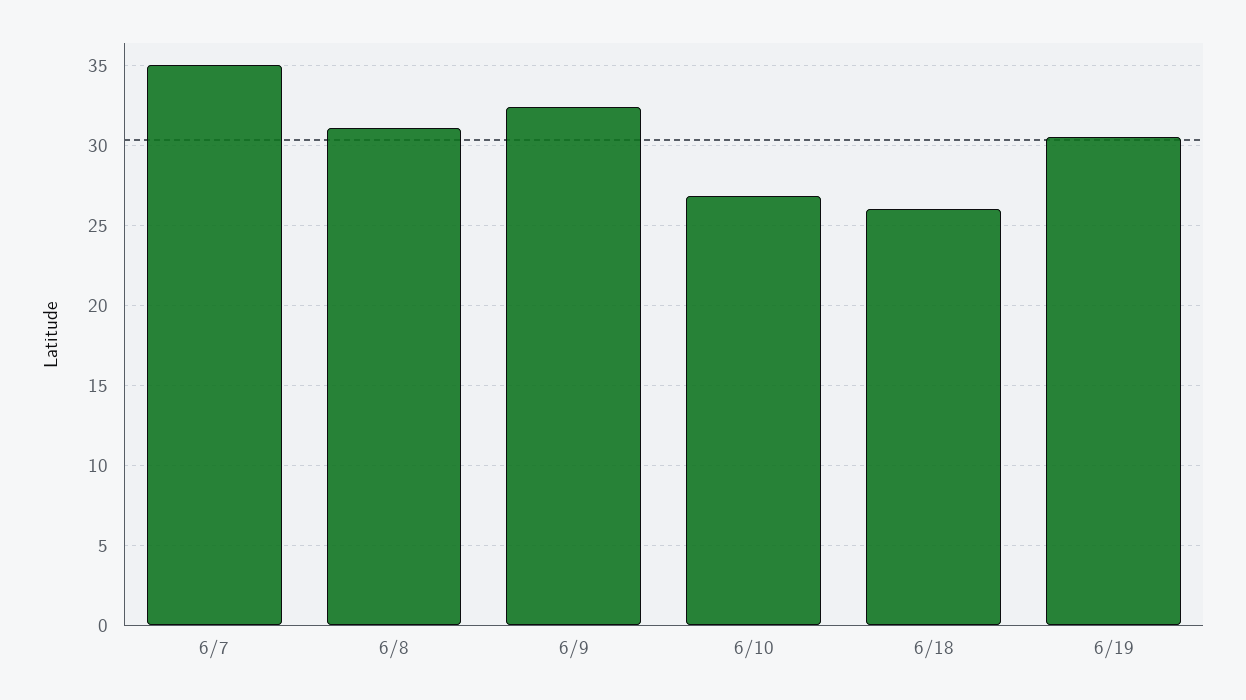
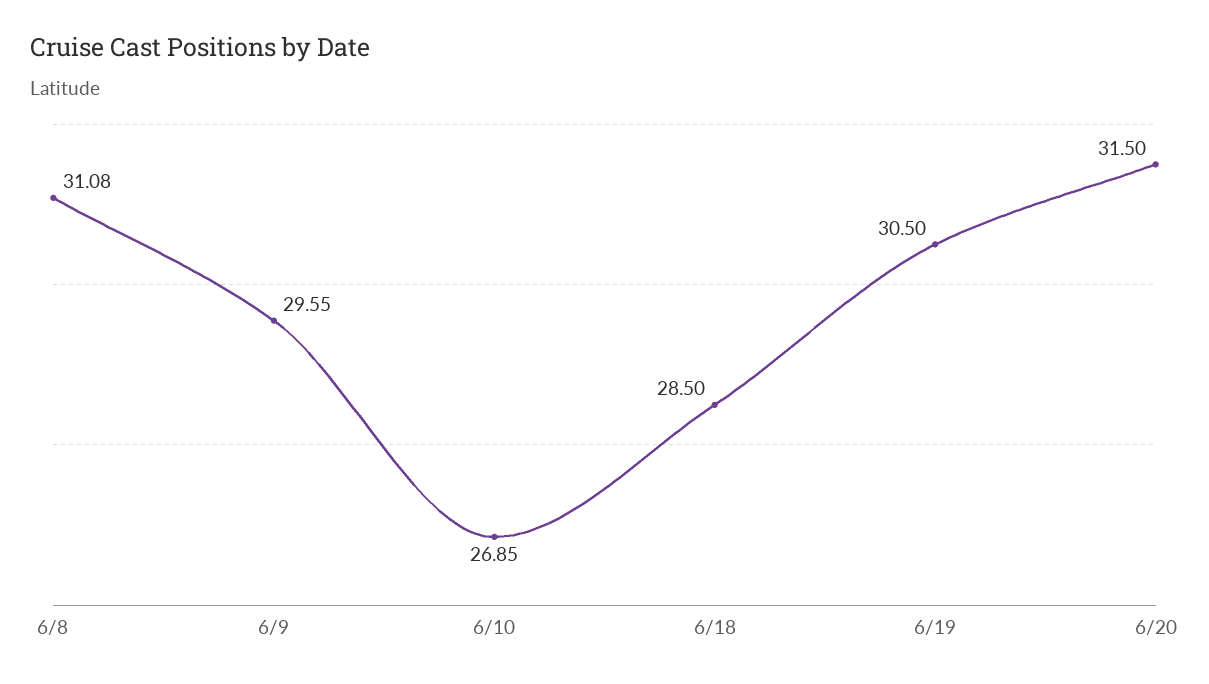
6/7: 35 -> none
6/9: 32.5 -> 29.55
6/18: 26 -> 28.5
6/20: none -> 31.5

